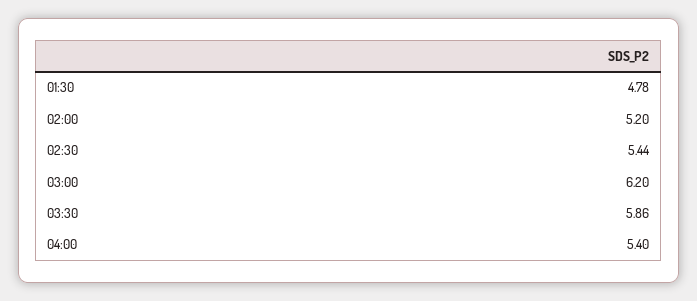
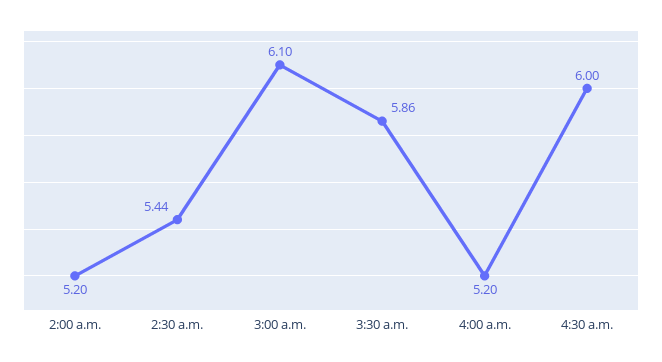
01:30: 4.78 -> none
03:00: 6.2 -> 6.1
04:00: 5.4 -> 5.2
4:30 a.m.: none -> 6

